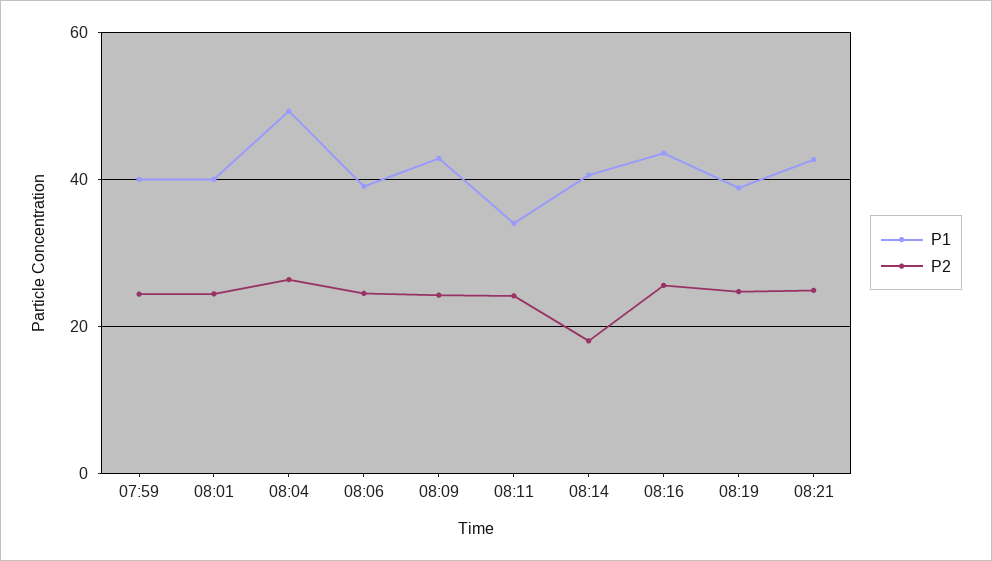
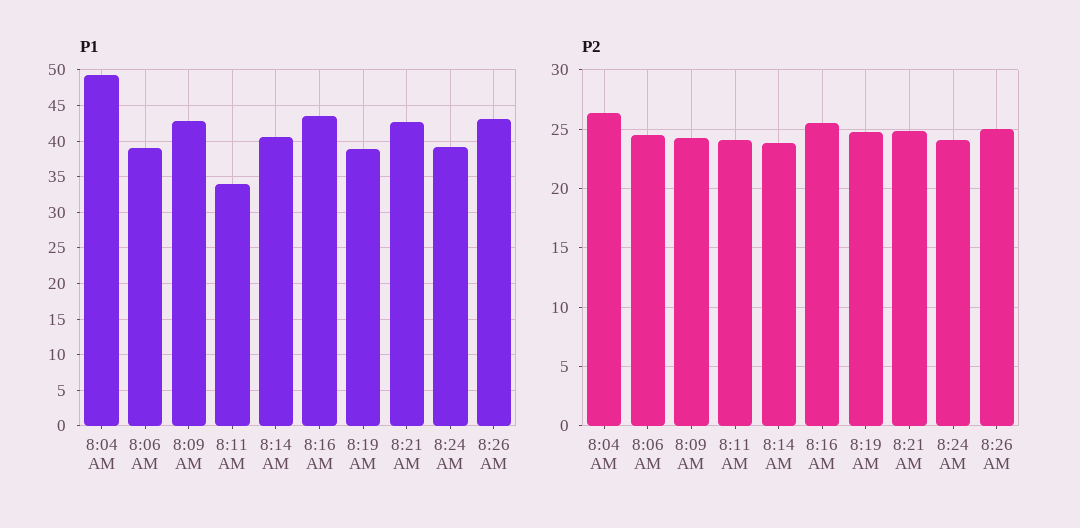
P1, 07:59: 40 -> none
P2, 07:59: 24 -> none
P1, 08:01: 40 -> none
P2, 08:01: 24 -> none
P2, 08:14: 18 -> 24
P1, 8:24 AM: none -> 39
P1, 8:26 AM: none -> 43
P2, 8:24 AM: none -> 24
P2, 8:26 AM: none -> 25

